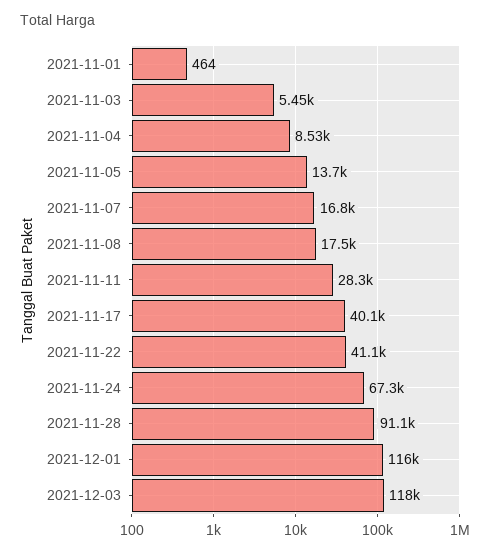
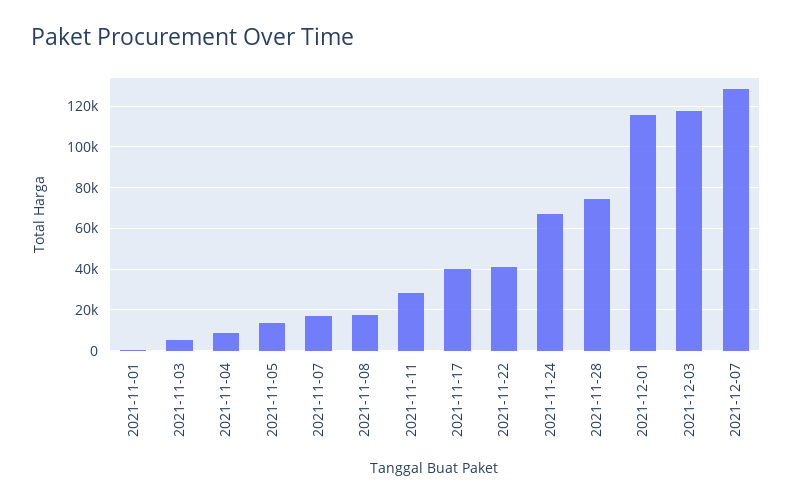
2021-11-28: 91100 -> 75000
2021-12-07: none -> 130000

